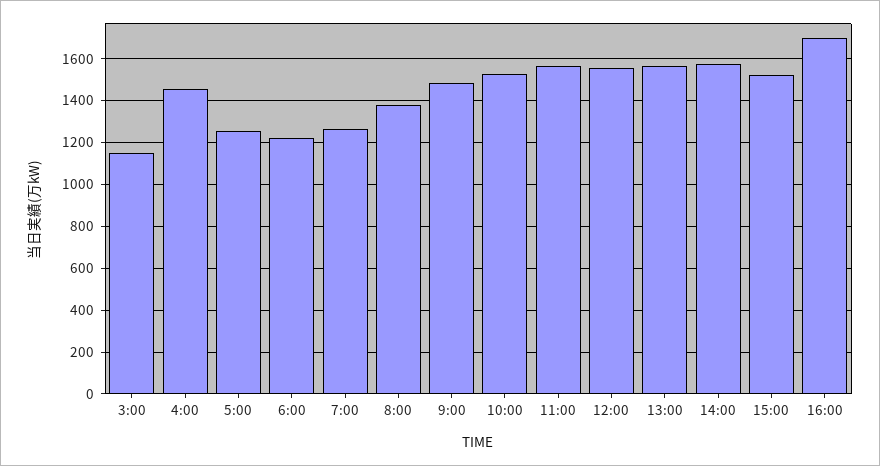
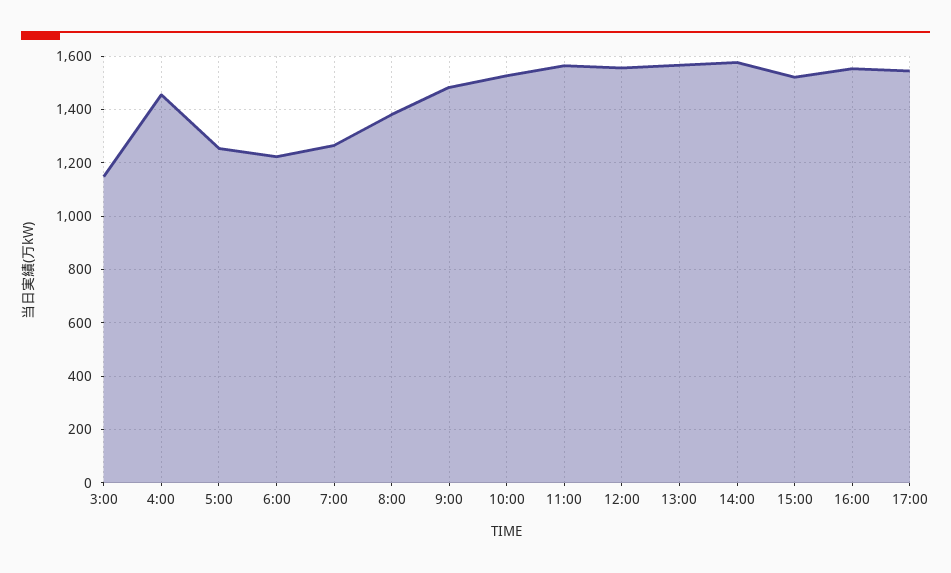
16:00: 1700 -> 1550
17:00: none -> 1550

